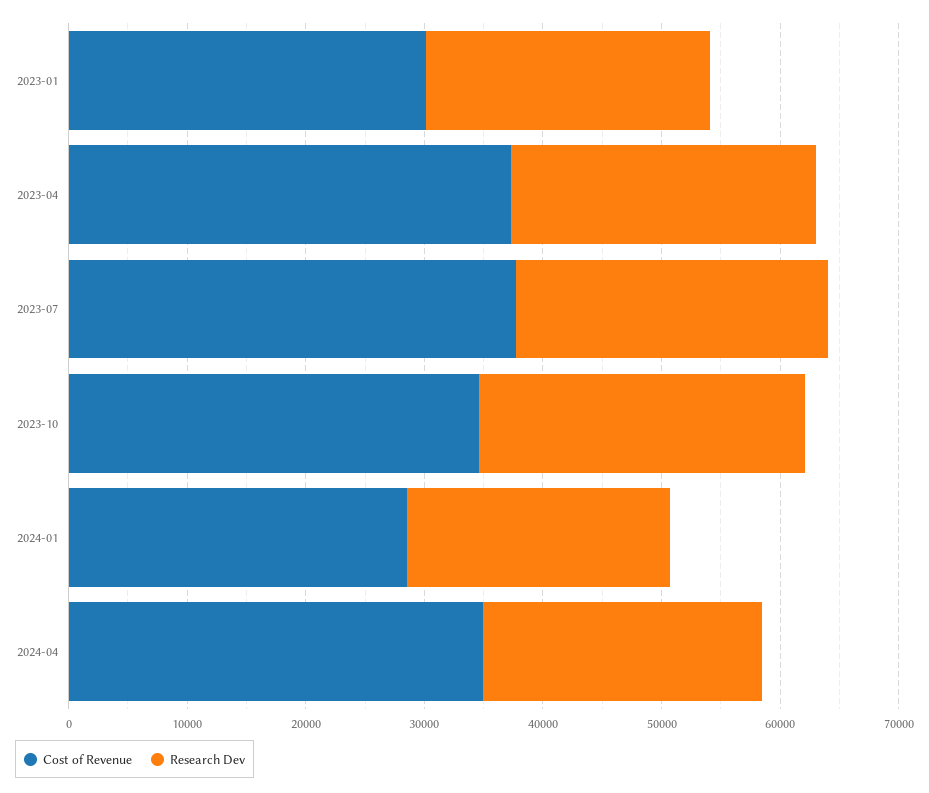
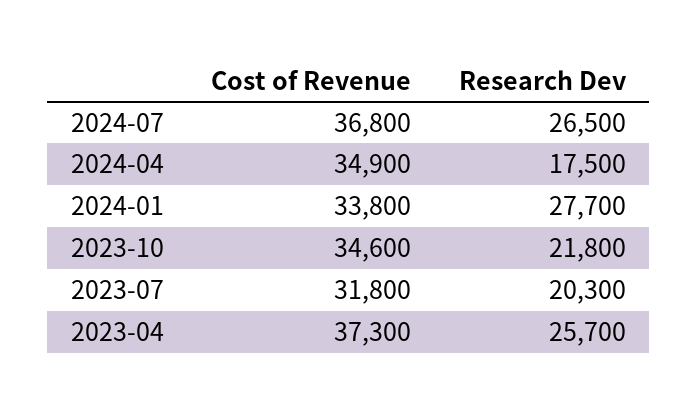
Cost of Revenue, 2023-01: 30000 -> none
Research Dev, 2023-01: 24000 -> none
Cost of Revenue, 2023-07: 38000 -> 31800
Research Dev, 2023-07: 26000 -> 20300
Research Dev, 2023-10: 28000 -> 21800
Cost of Revenue, 2024-01: 28000 -> 33800
Research Dev, 2024-01: 22000 -> 27700
Research Dev, 2024-04: 24000 -> 17500
Cost of Revenue, 2024-07: none -> 36800
Research Dev, 2024-07: none -> 26500

